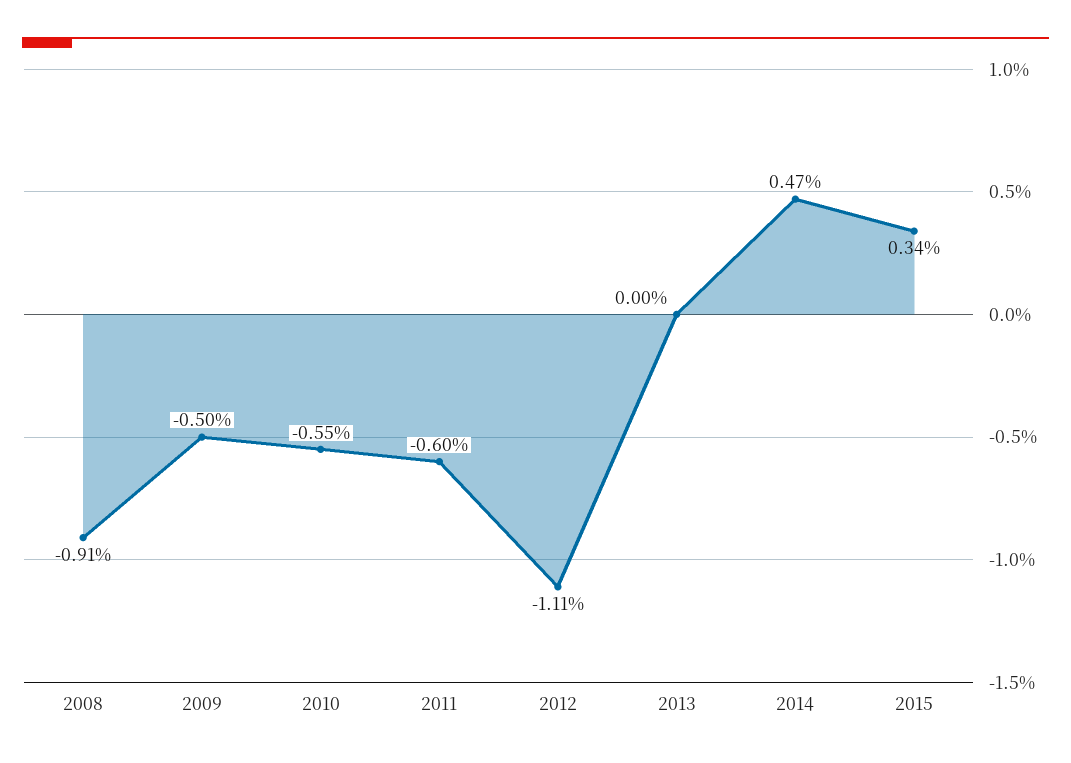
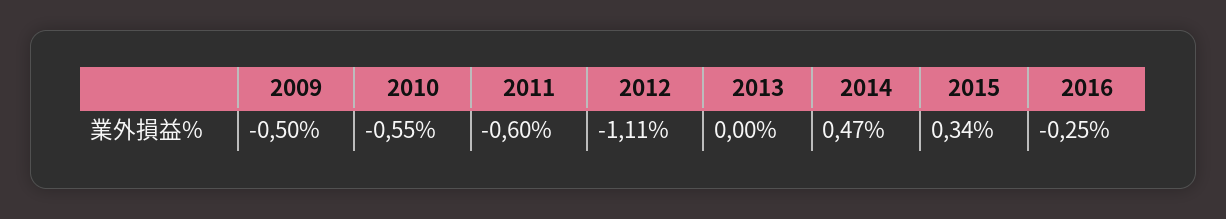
2008: -0.91 -> none
2016: none -> -0.25

